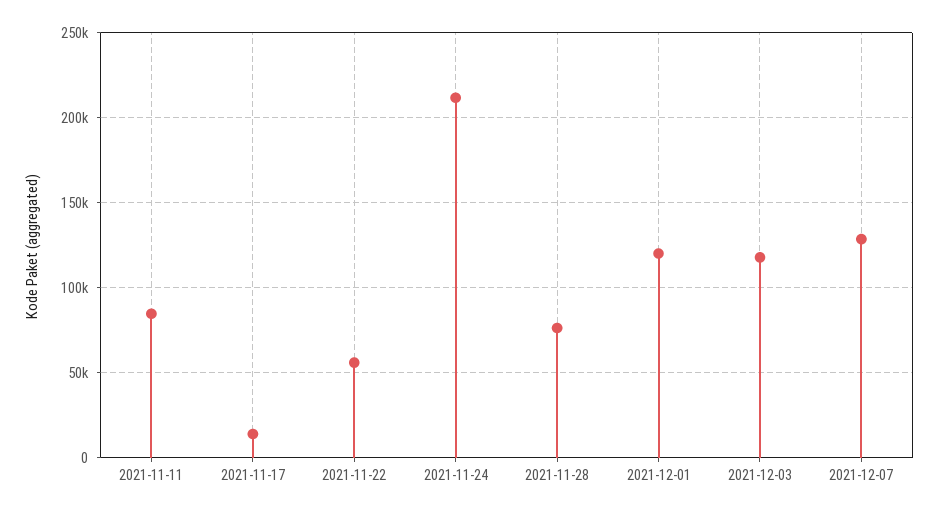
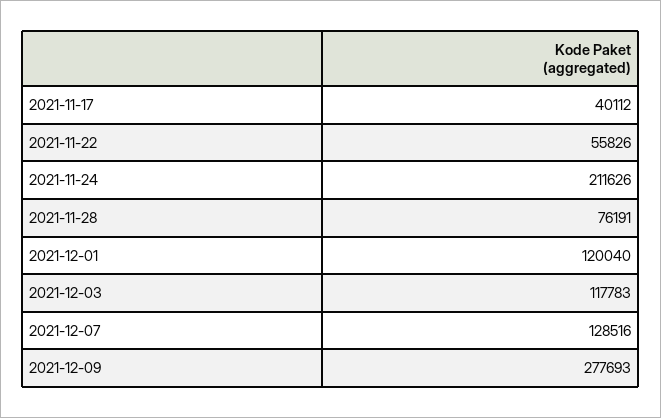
2021-11-11: 85000 -> none
2021-11-17: 15000 -> 40112
2021-12-09: none -> 277693

